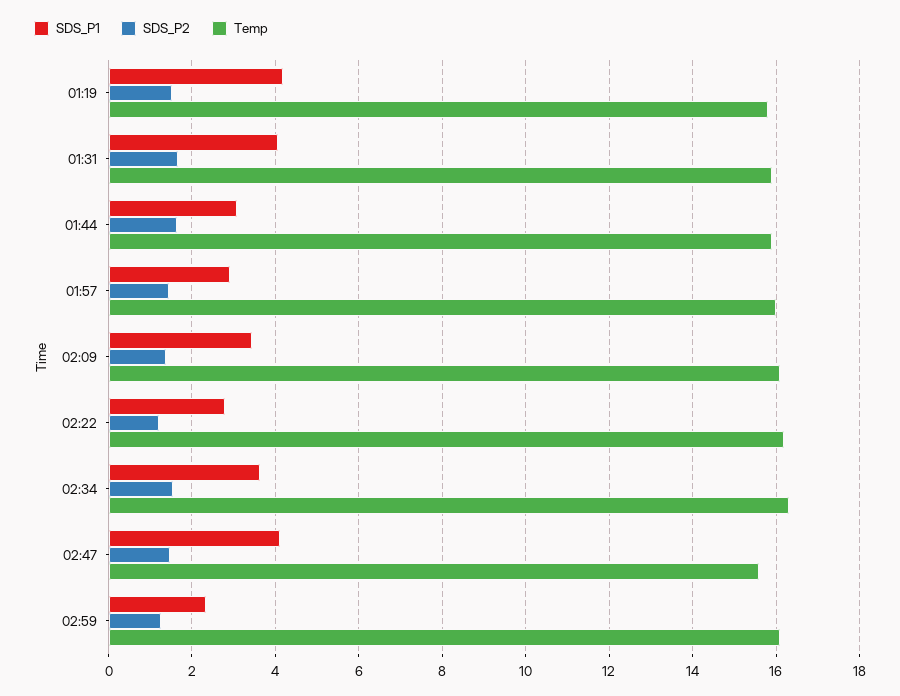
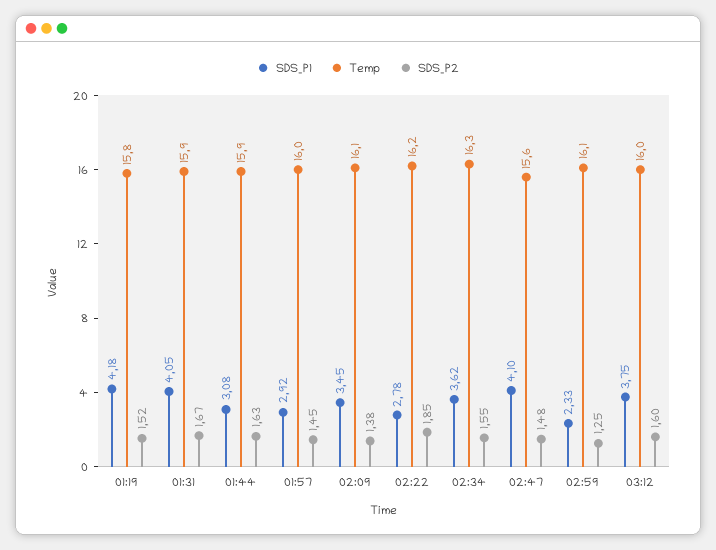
SDS_P2, 02:22: 1.2 -> 1.85
SDS_P1, 03:12: none -> 3.75
Temp, 03:12: none -> 16
SDS_P2, 03:12: none -> 1.6

